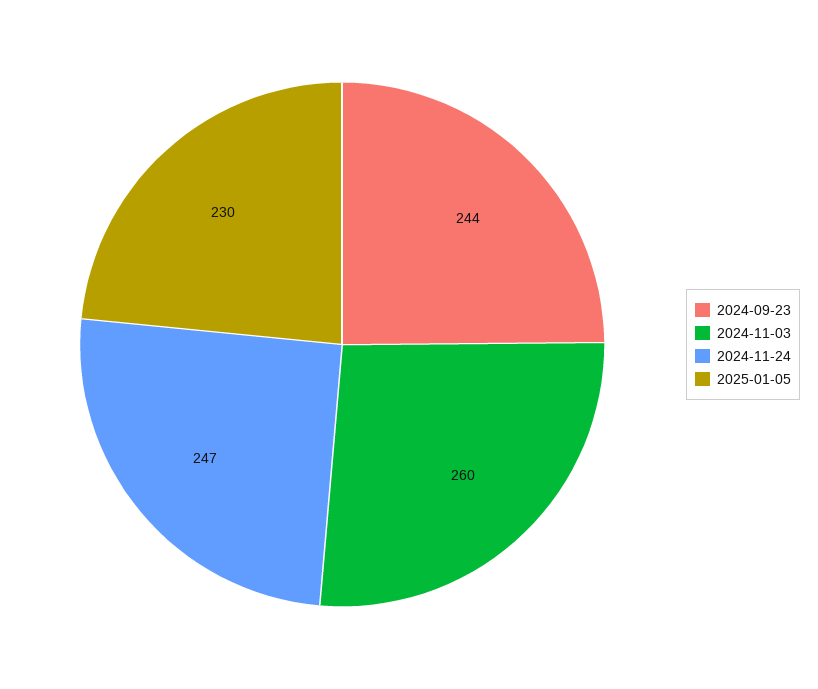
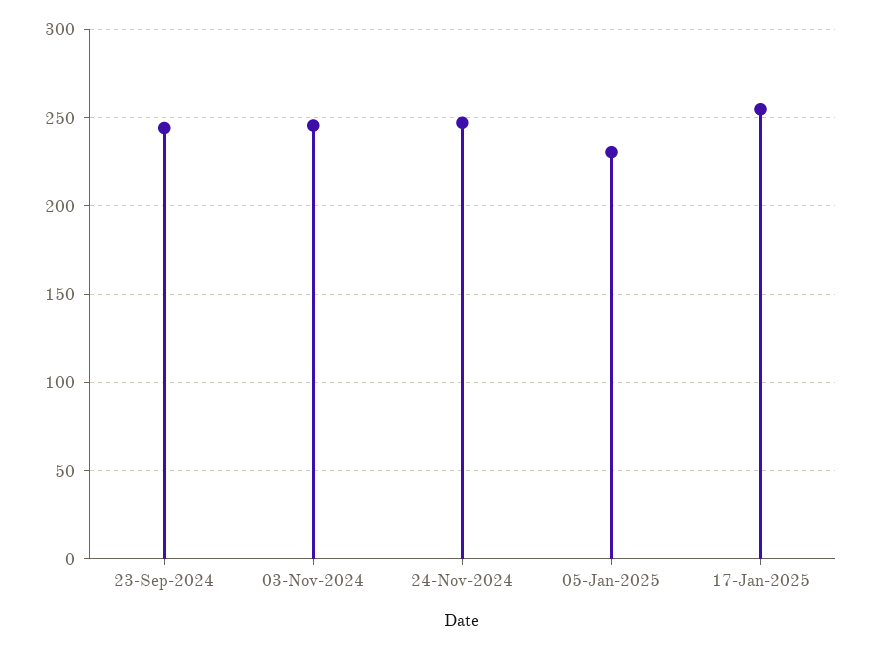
2024-11-03: 260 -> 245
17-Jan-2025: none -> 255

